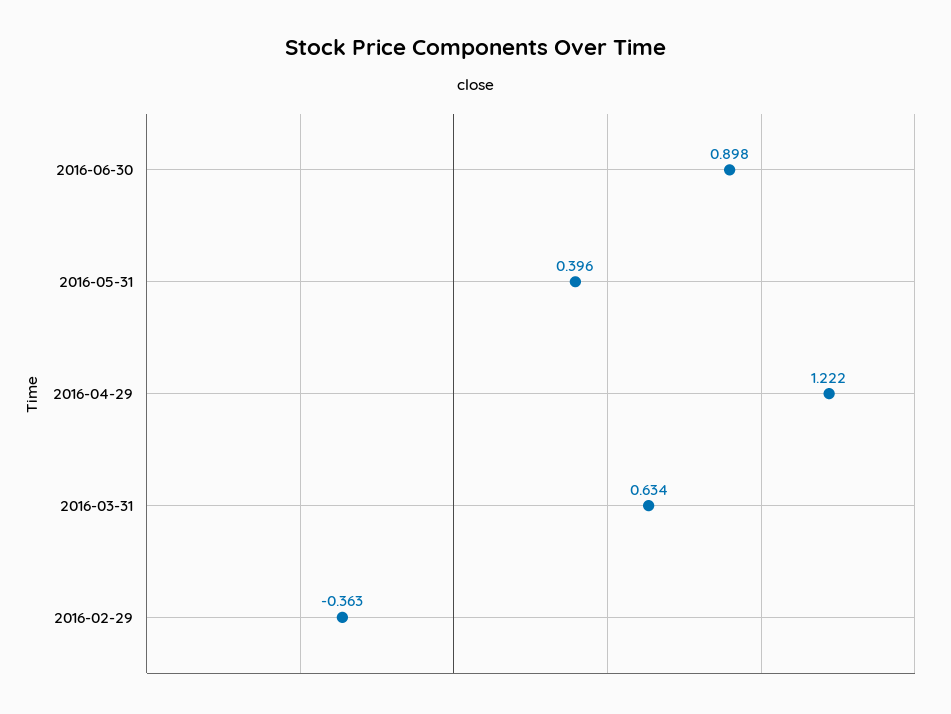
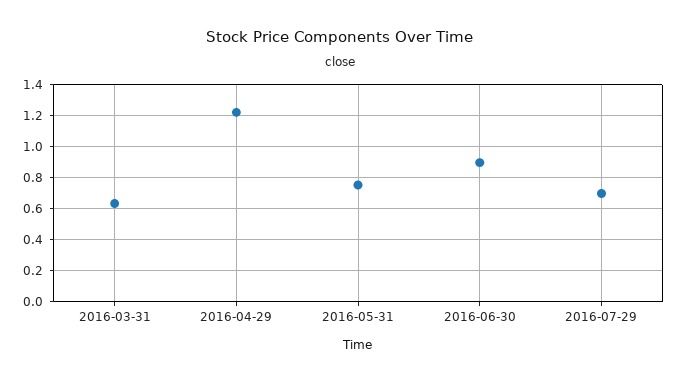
2016-05-31: 0.396 -> 0.75
2016-02-29: -0.363 -> none
2016-07-29: none -> 0.7

